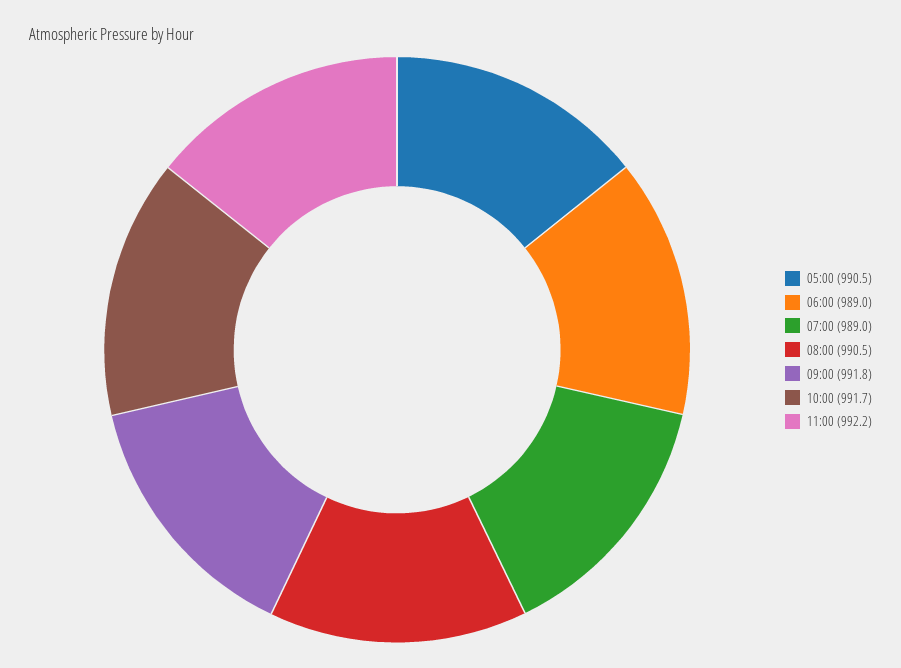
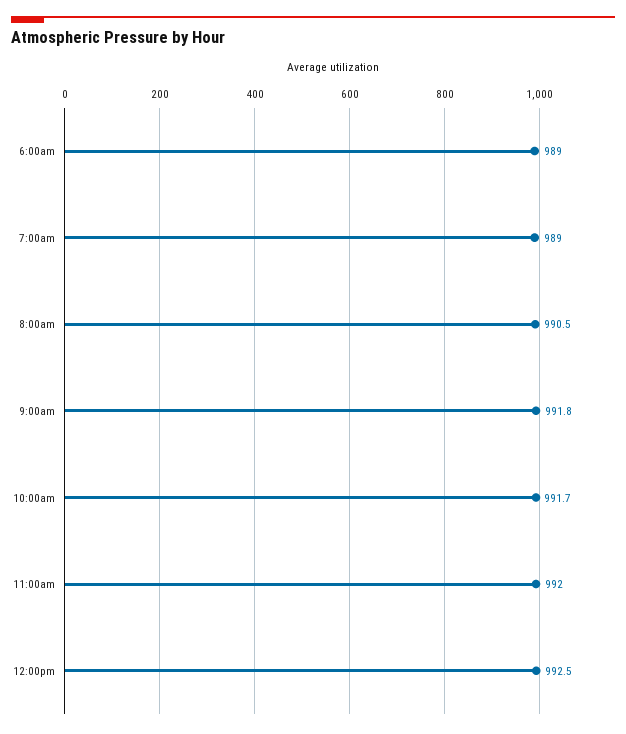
05:00: 990.5 -> none
11:00: 992.2 -> 992
12:00pm: none -> 992.5

